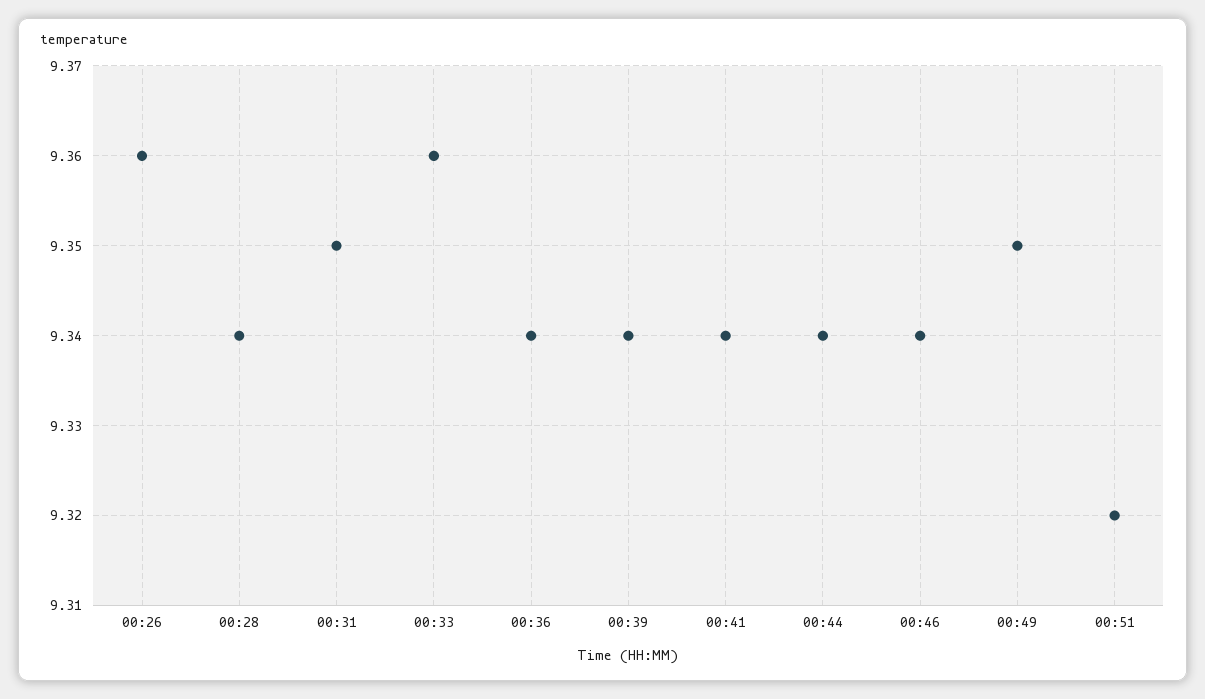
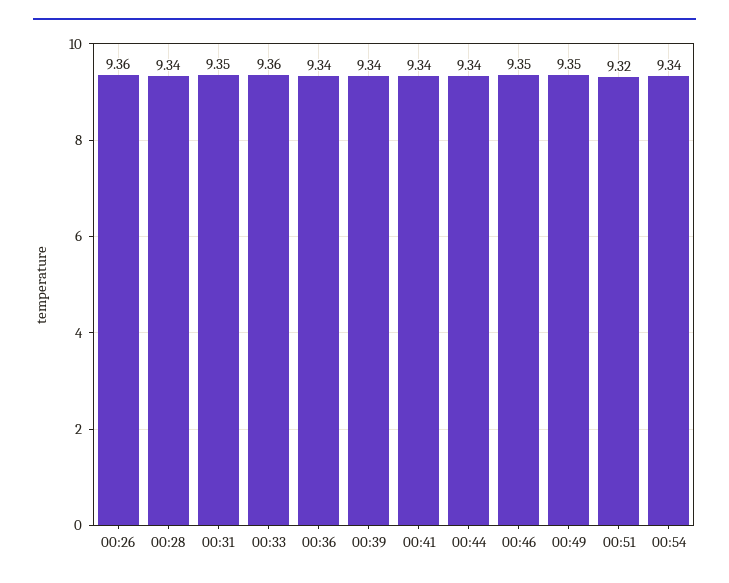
00:46: 9.34 -> 9.35
00:54: none -> 9.34

